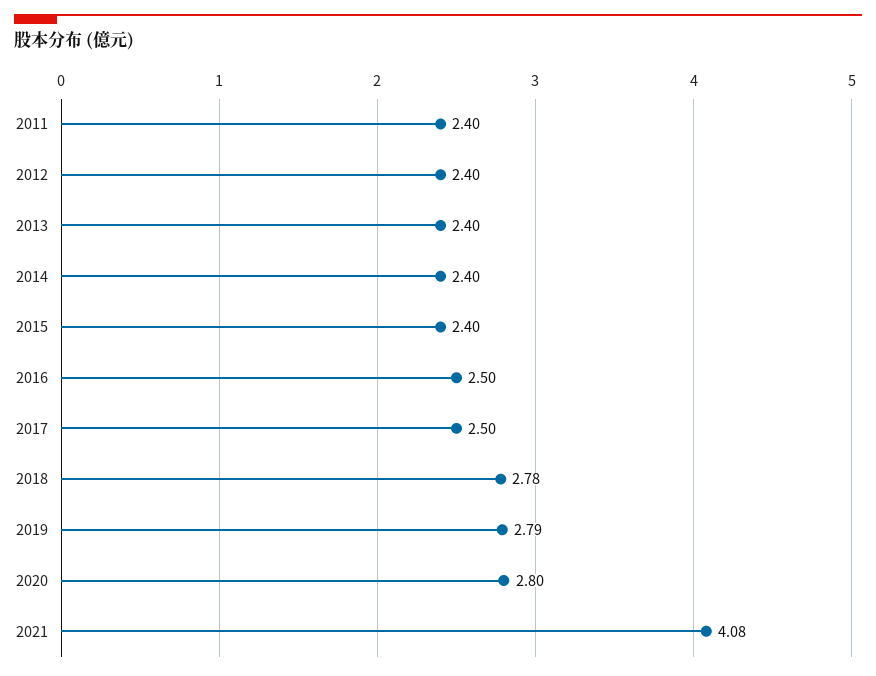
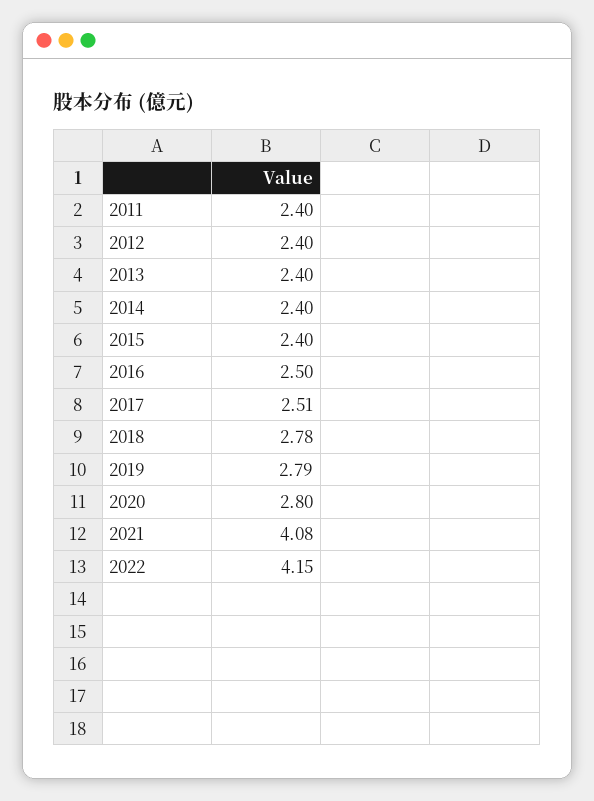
2017: 2.5 -> 2.51
2022: none -> 4.15

